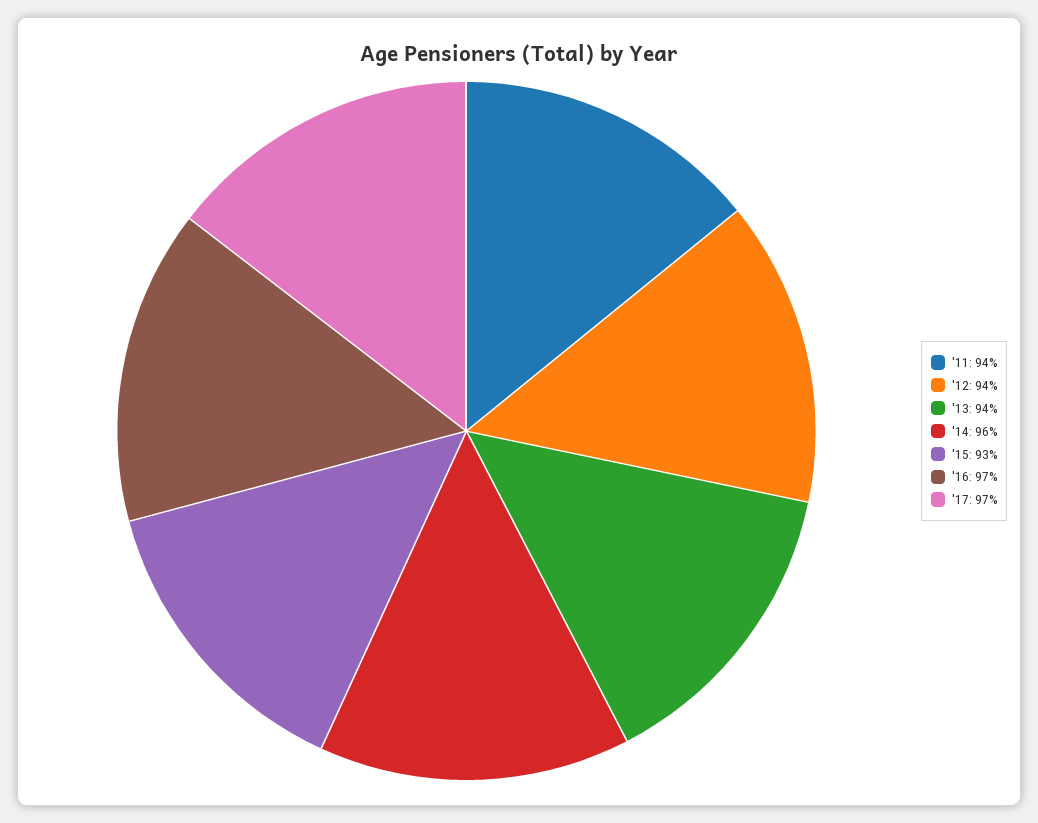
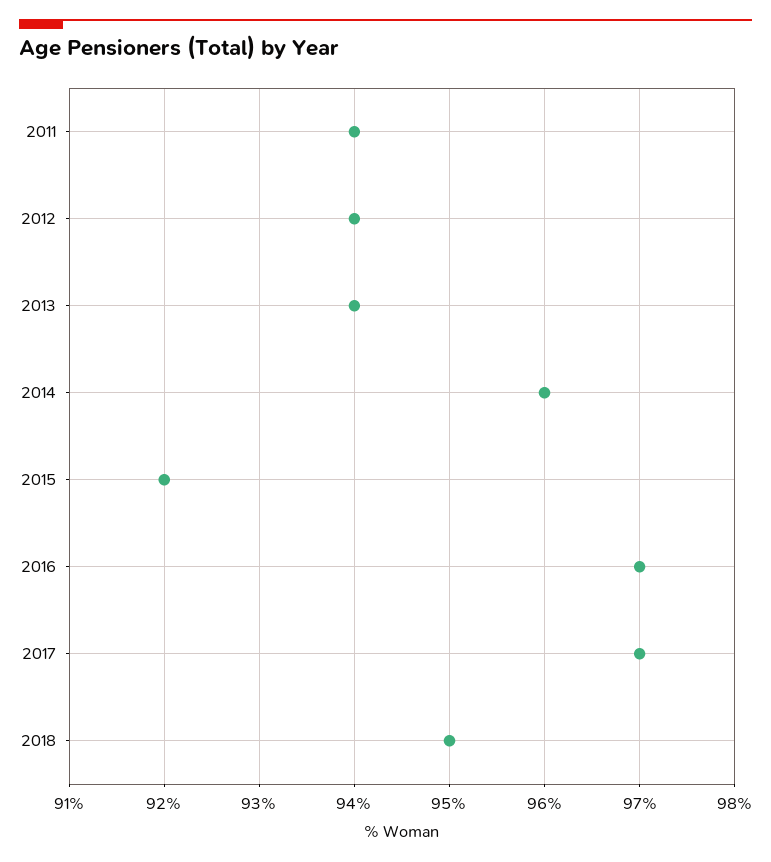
'15: 93 -> 92
2018: none -> 95

